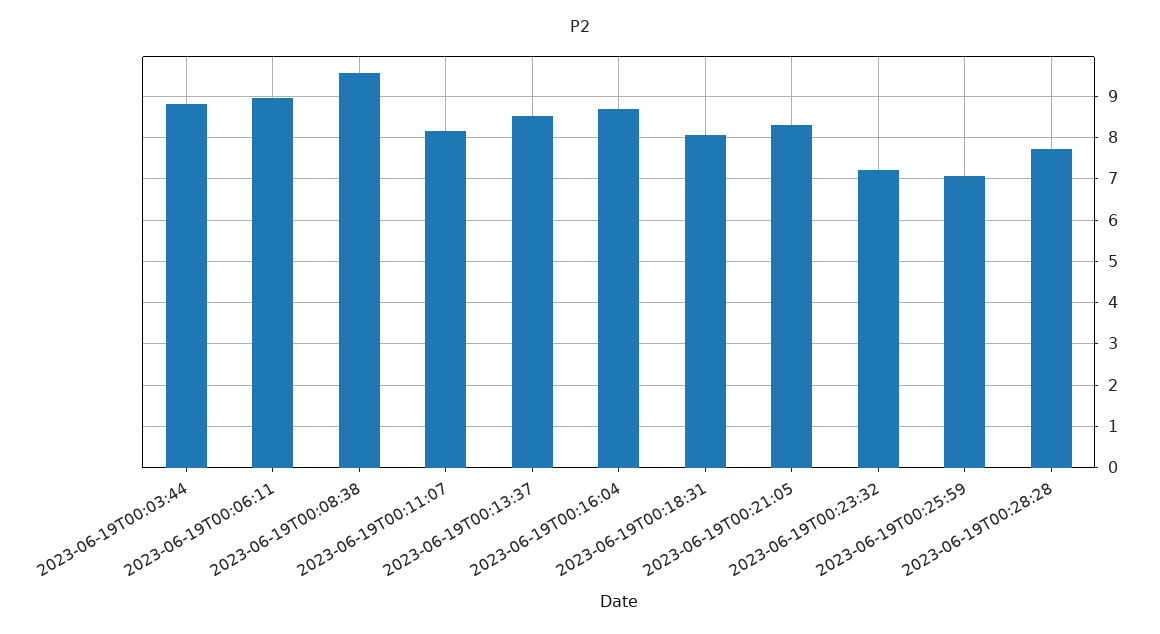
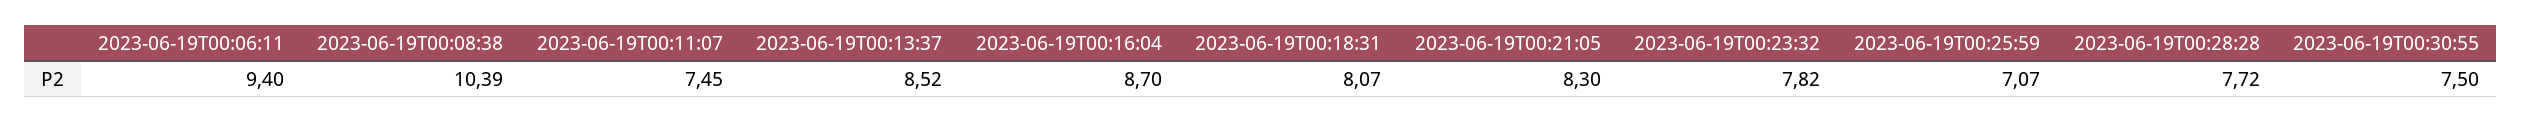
2023-06-19T00:03:44: 8.8 -> none
2023-06-19T00:06:11: 9 -> 9.4
2023-06-19T00:08:38: 9.6 -> 10.39
2023-06-19T00:11:07: 8.2 -> 7.45
2023-06-19T00:23:32: 7.2 -> 7.82
2023-06-19T00:30:55: none -> 7.5

